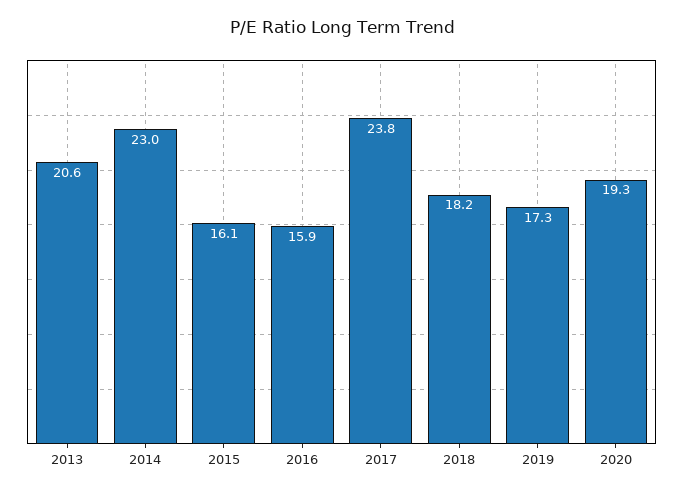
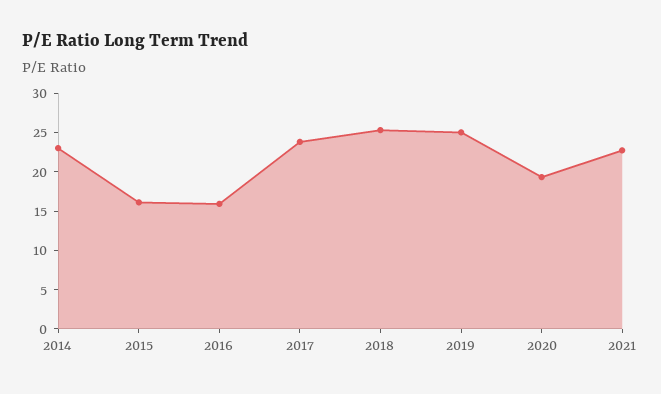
2013: 20.6 -> none
2018: 18.2 -> 25
2019: 17.3 -> 25
2021: none -> 22.5

